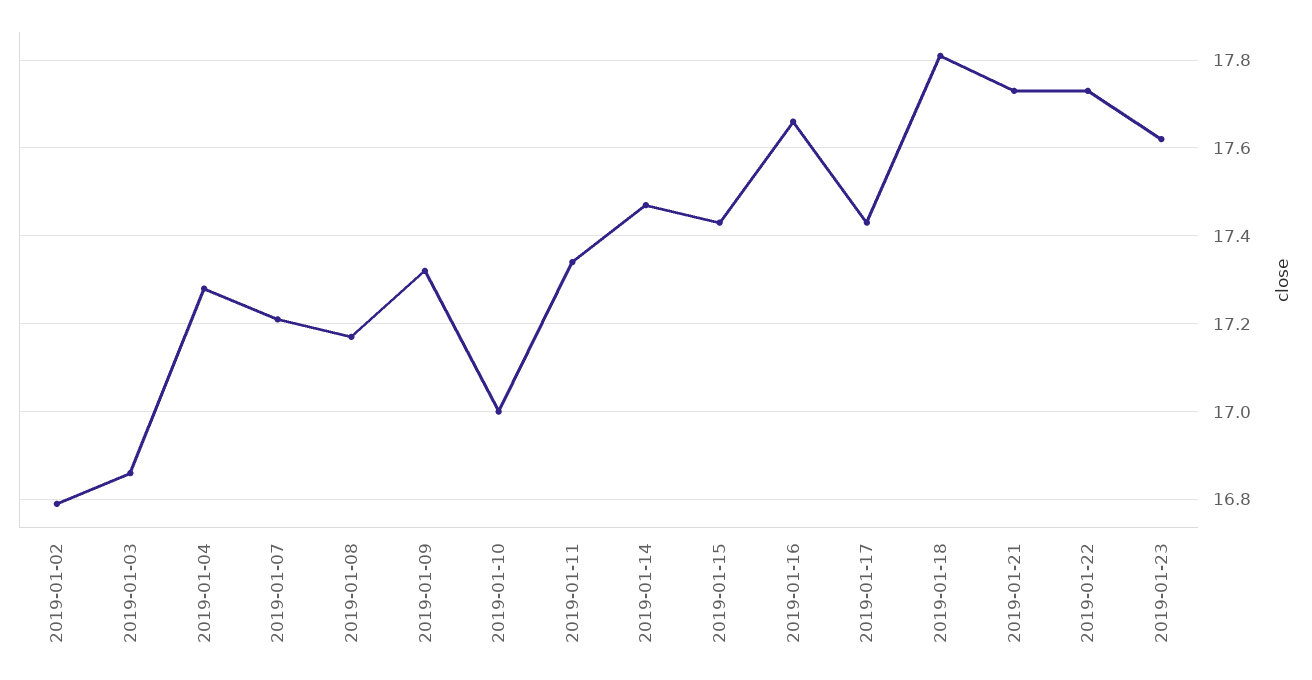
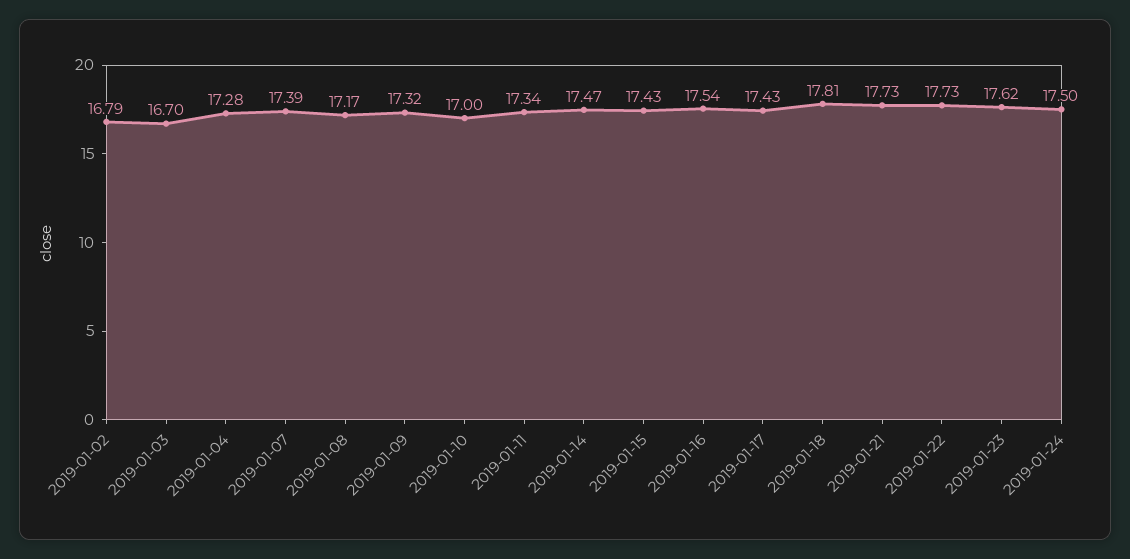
2019-01-03: 16.85 -> 16.7
2019-01-07: 17.2 -> 17.39
2019-01-16: 17.65 -> 17.54
2019-01-24: none -> 17.5

